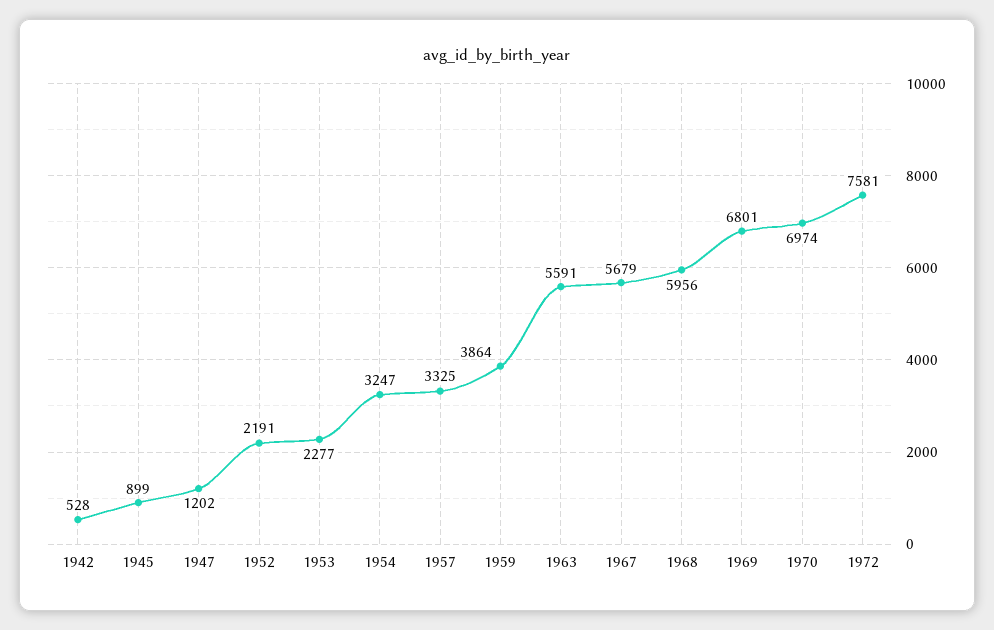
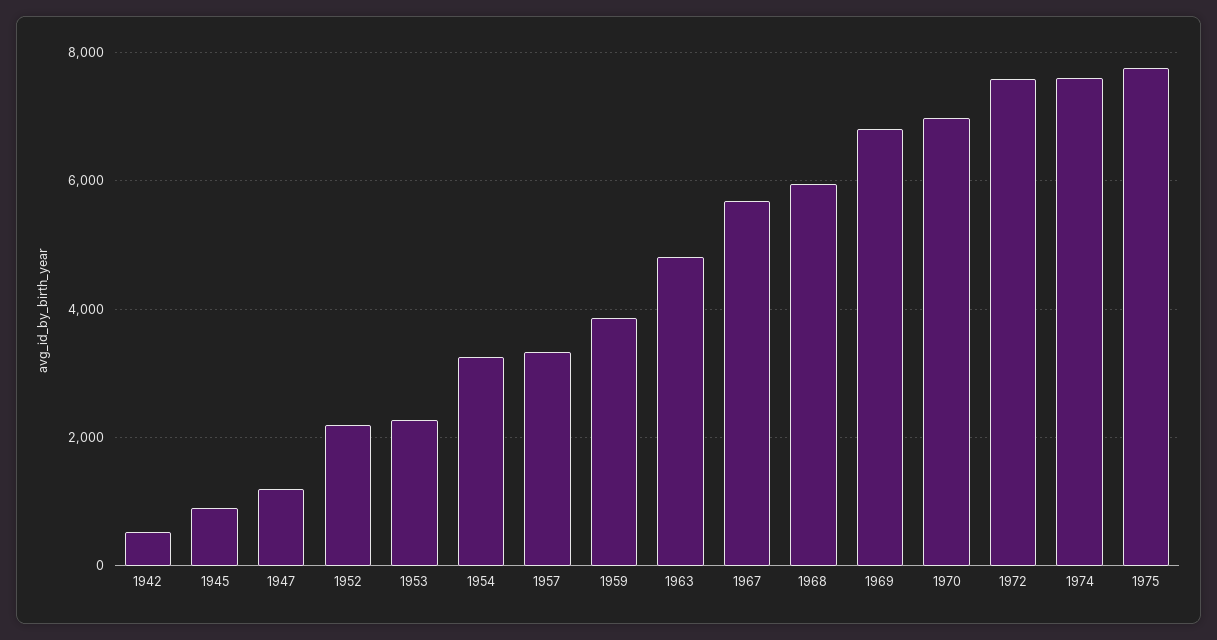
1963: 5591 -> 4800
1974: none -> 7600
1975: none -> 7800

